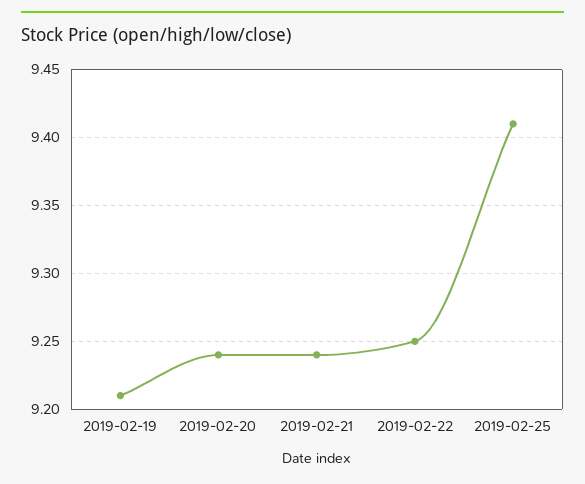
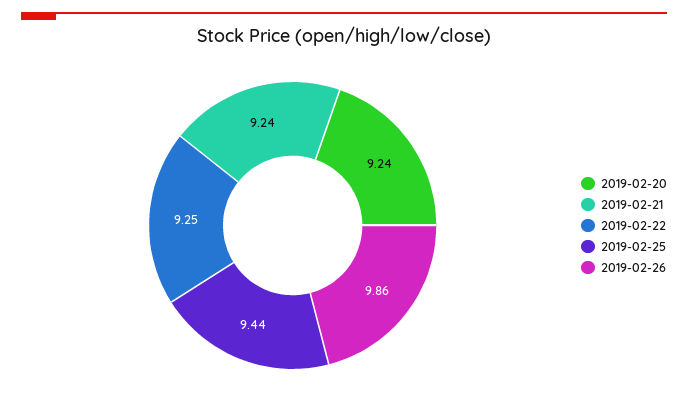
2019-02-19: 9.21 -> none
2019-02-25: 9.41 -> 9.44
2019-02-26: none -> 9.86

